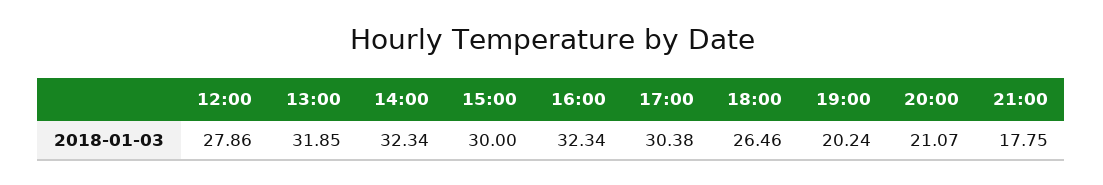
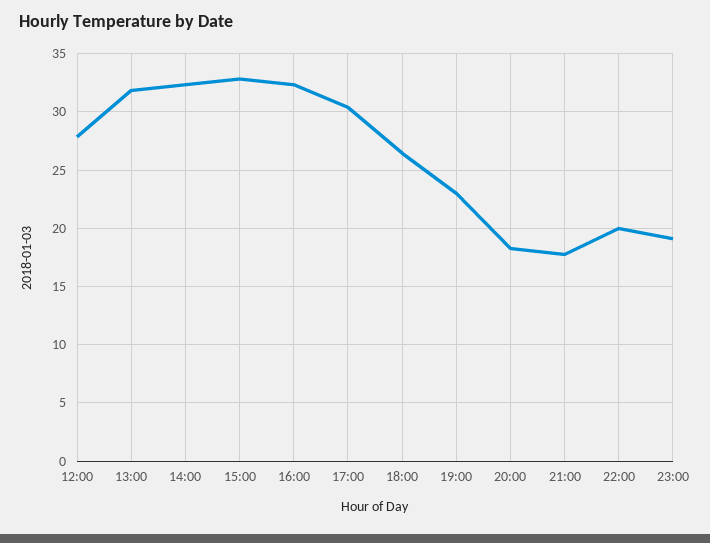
15:00: 30 -> 33
19:00: 20.24 -> 23
20:00: 21.07 -> 18
22:00: none -> 20
23:00: none -> 19

